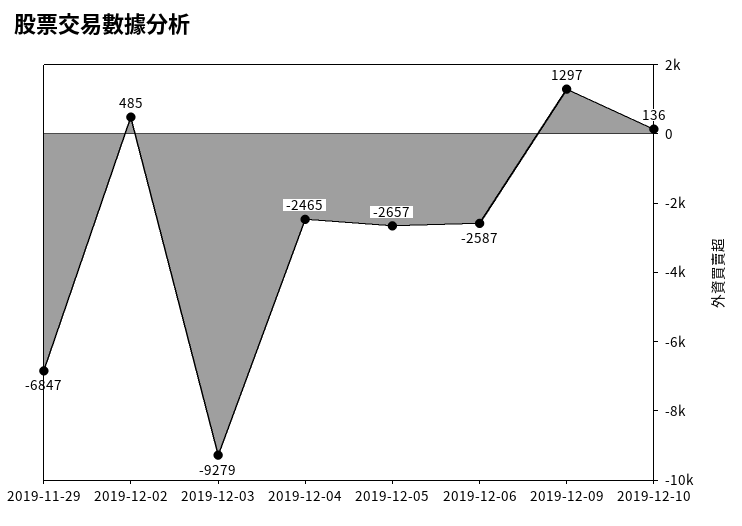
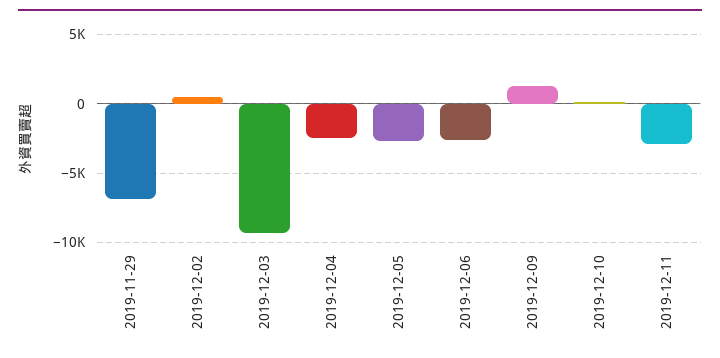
2019-12-11: none -> -3000

